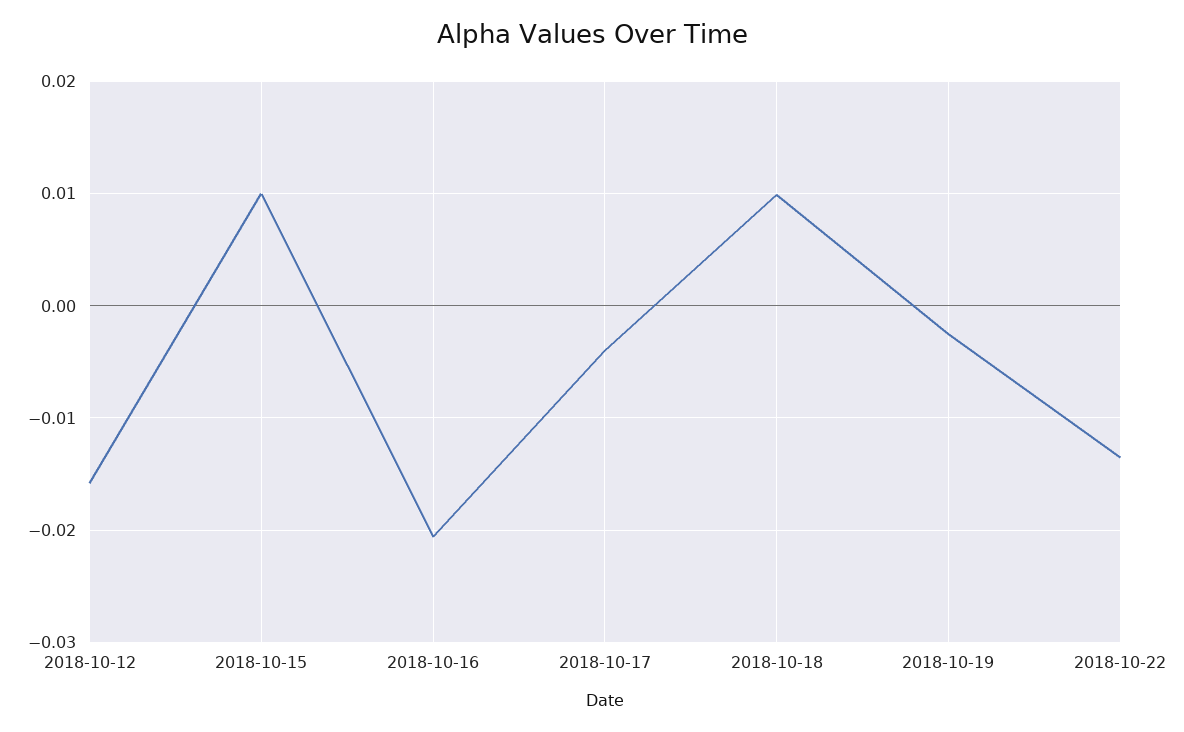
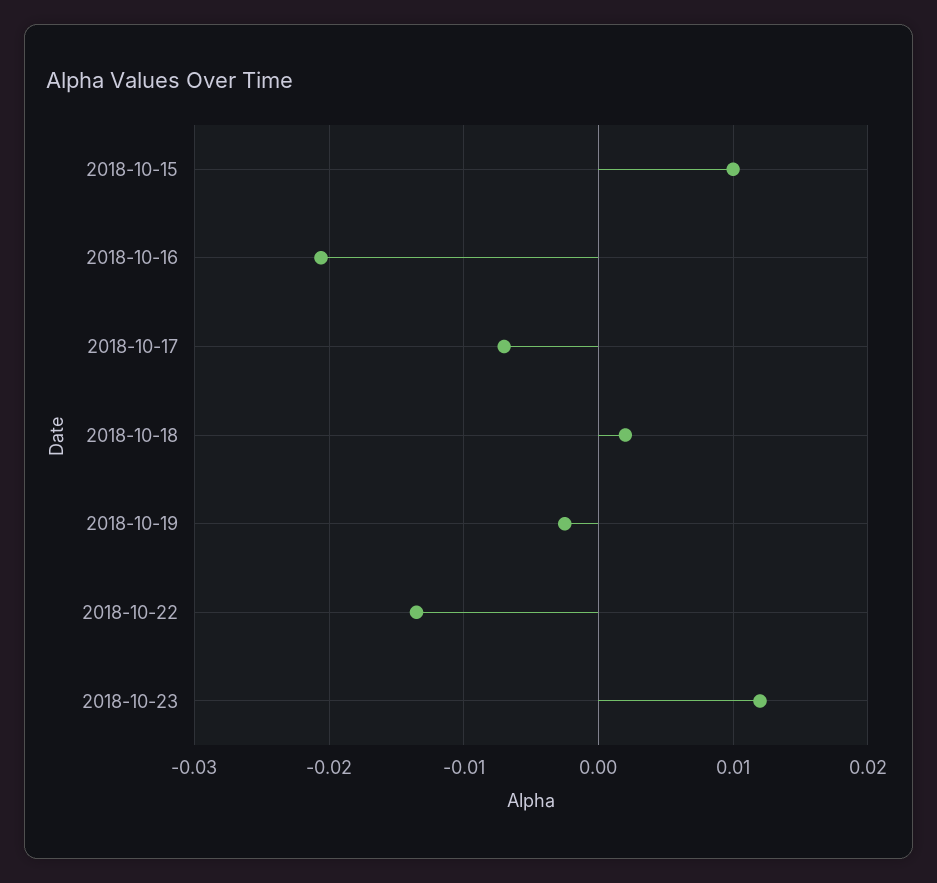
2018-10-12: -0.016 -> none
2018-10-17: -0.004 -> -0.007
2018-10-18: 0.01 -> 0.002
2018-10-23: none -> 0.012

